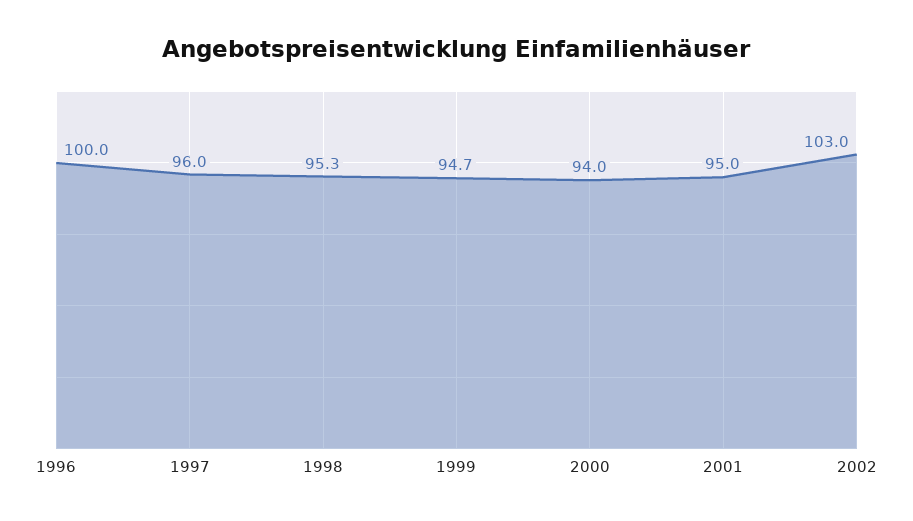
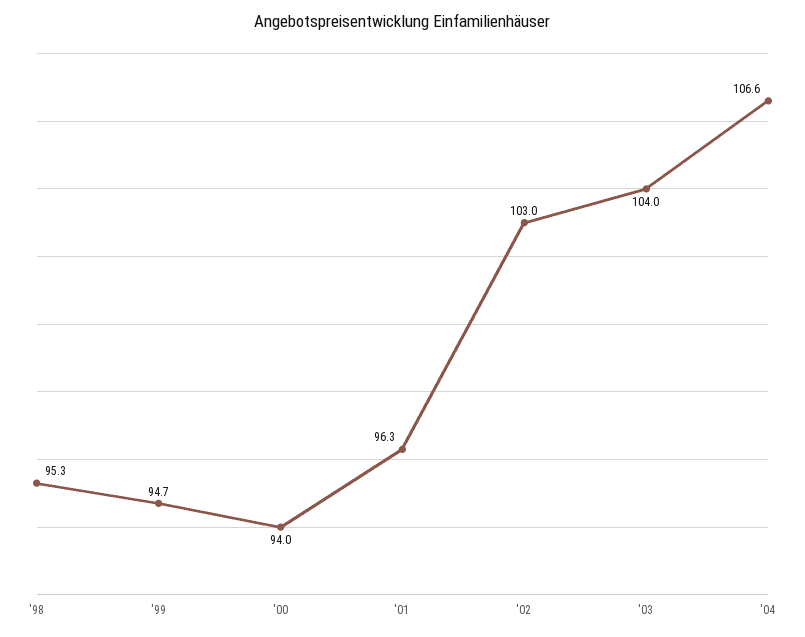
1996: 100 -> none
1997: 96 -> none
2001: 95 -> 96.3
'03: none -> 104
'04: none -> 106.6

